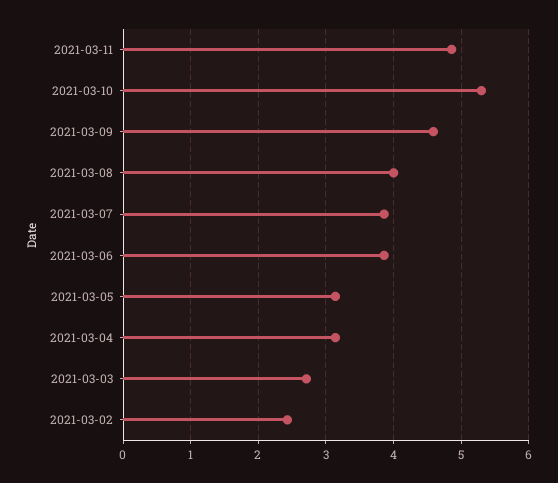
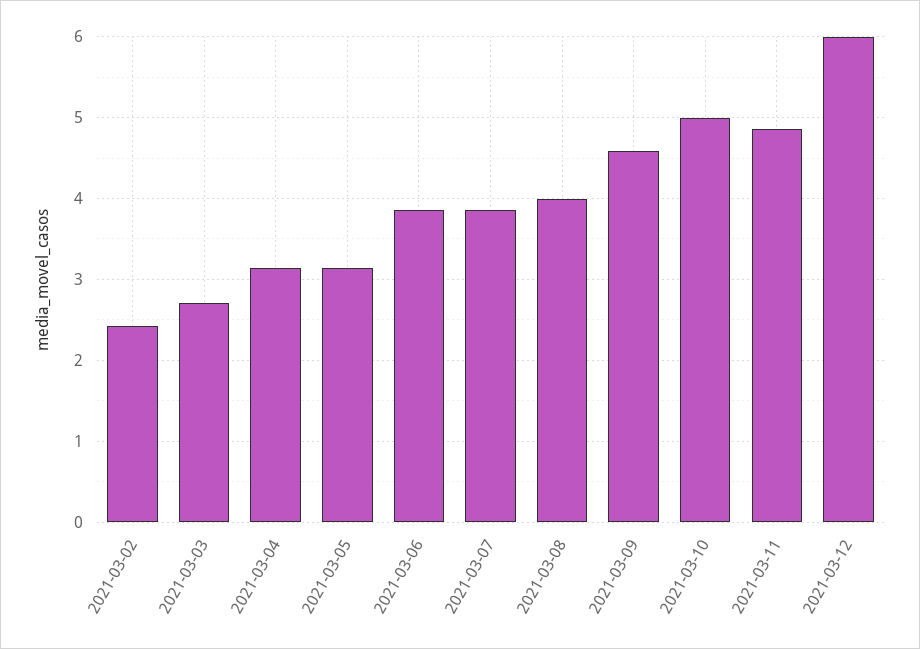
2021-03-10: 5.3 -> 5
2021-03-12: none -> 6

